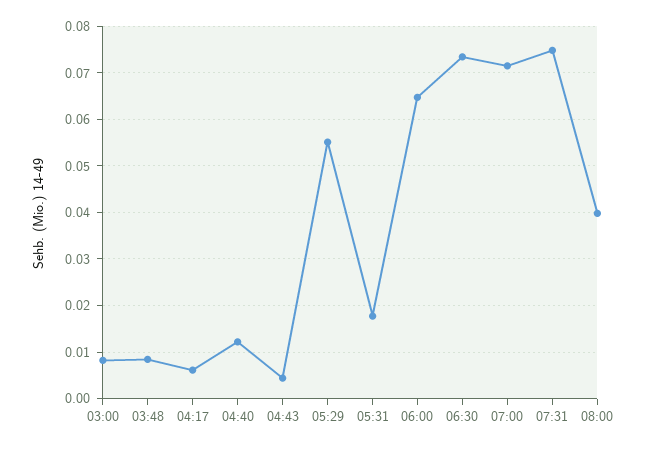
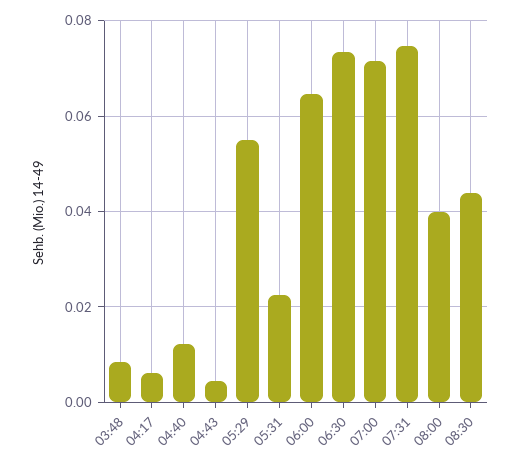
03:00: 0.008 -> none
05:31: 0.018 -> 0.022
08:30: none -> 0.044

